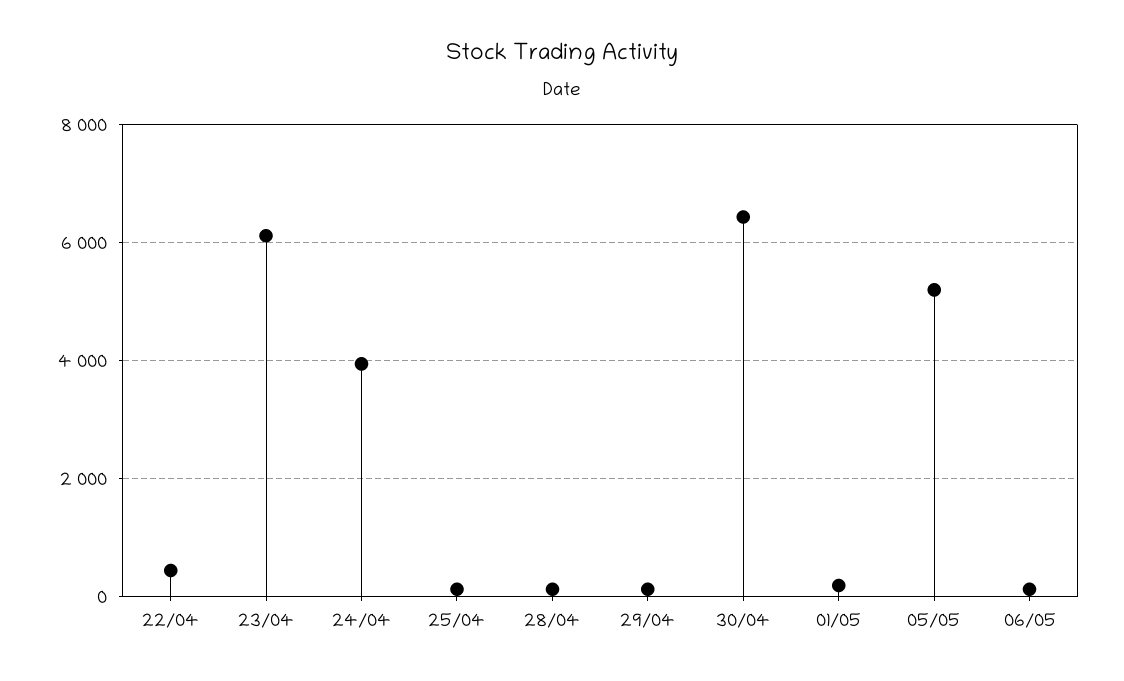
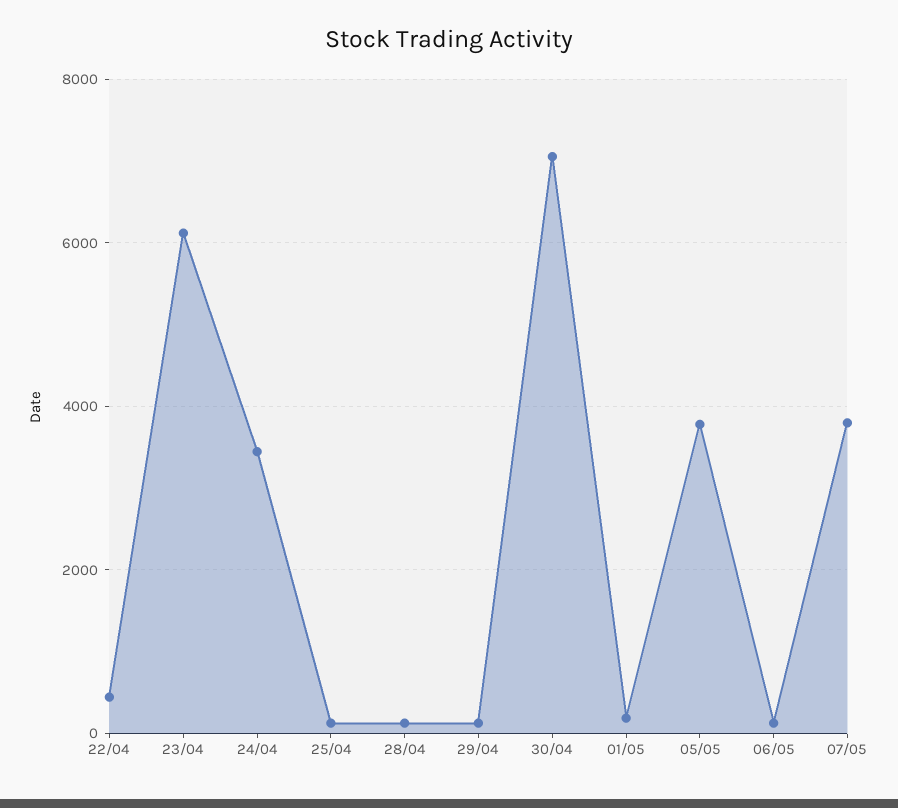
24/04: 4000 -> 3400
30/04: 6400 -> 7000
05/05: 5200 -> 3800
07/05: none -> 3800

